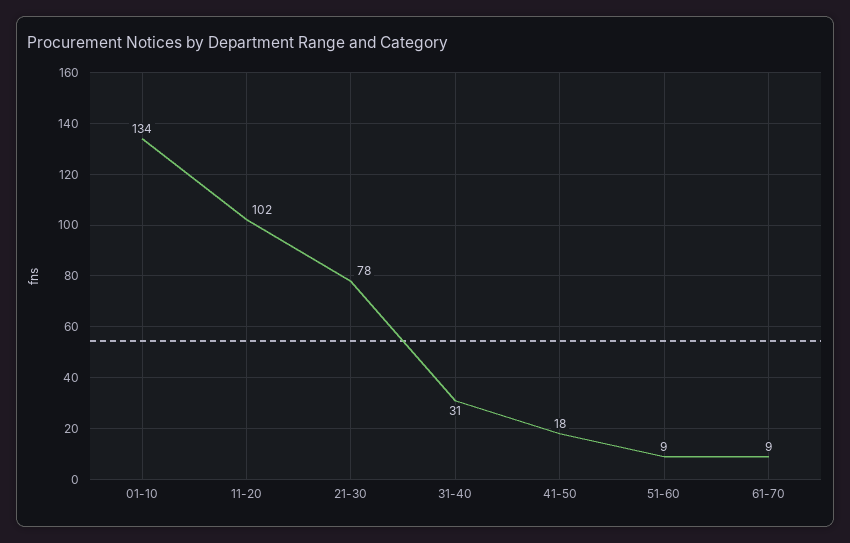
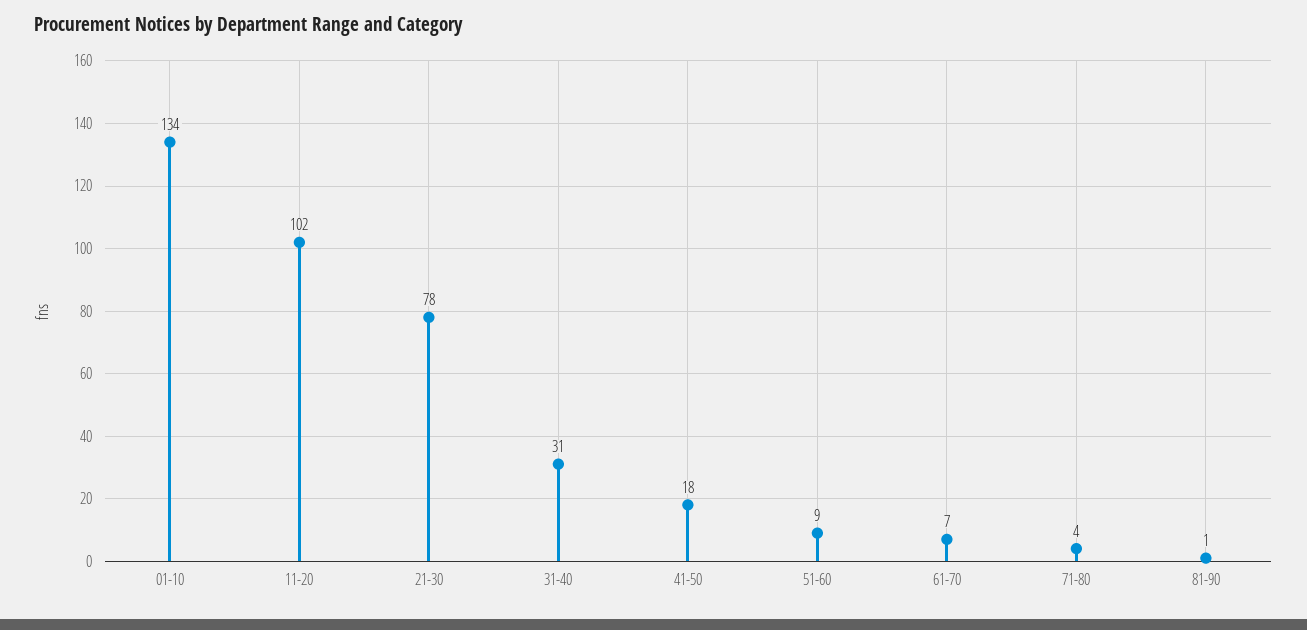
61-70: 9 -> 7
71-80: none -> 4
81-90: none -> 1

